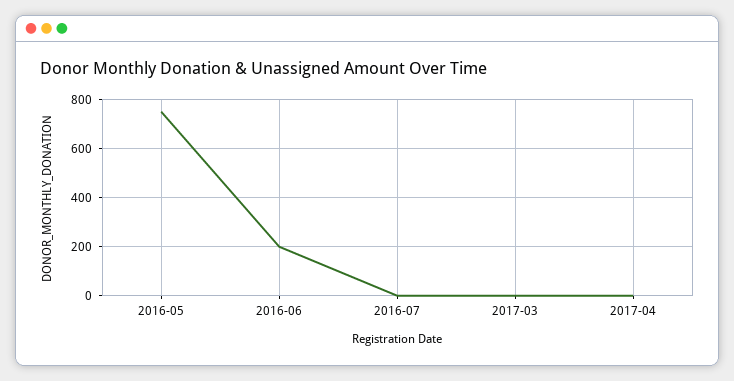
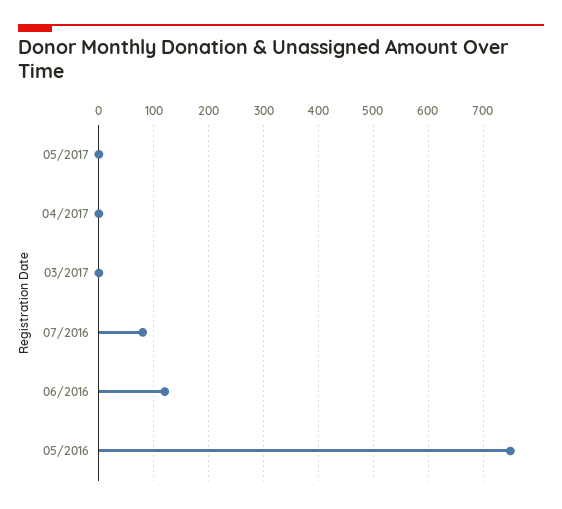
2016-06: 200 -> 120
2016-07: 0 -> 80
05/2017: none -> 0

